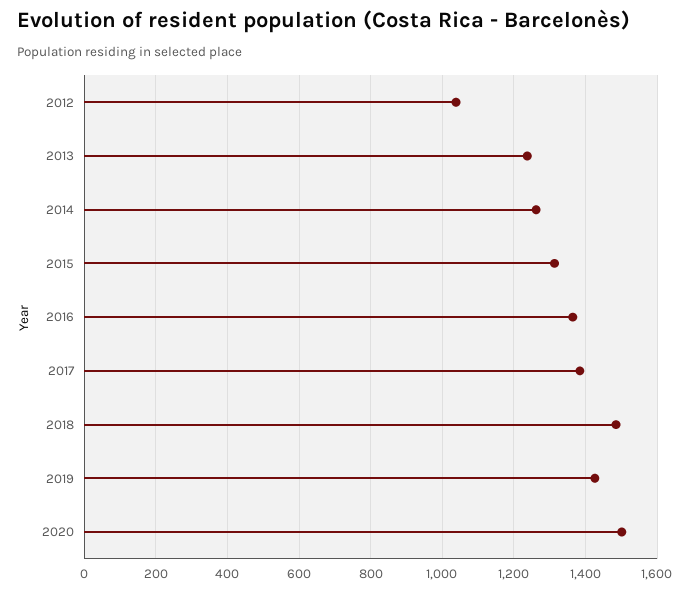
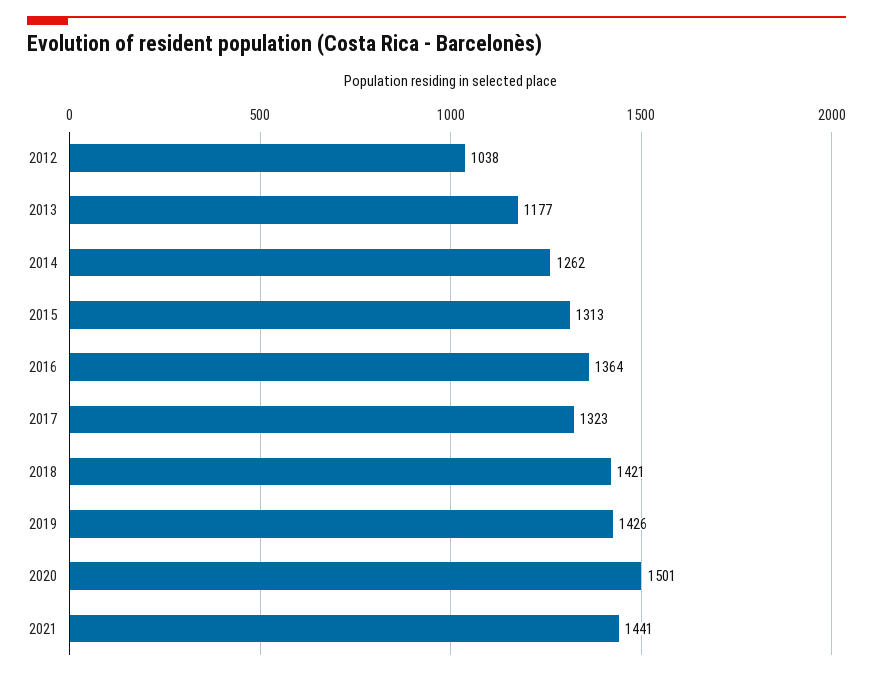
2013: 1240 -> 1177
2017: 1380 -> 1323
2018: 1480 -> 1421
2021: none -> 1441

